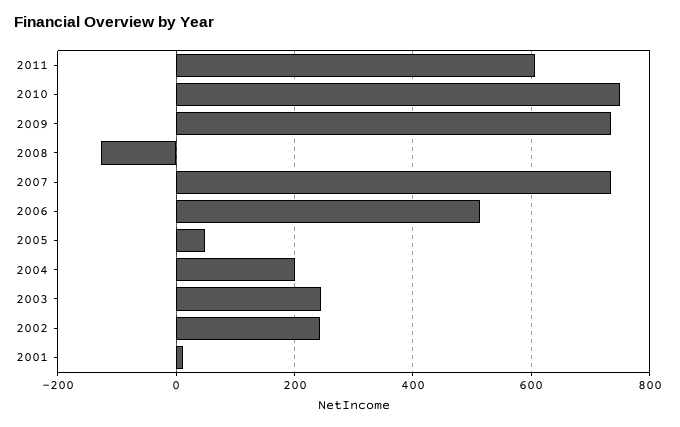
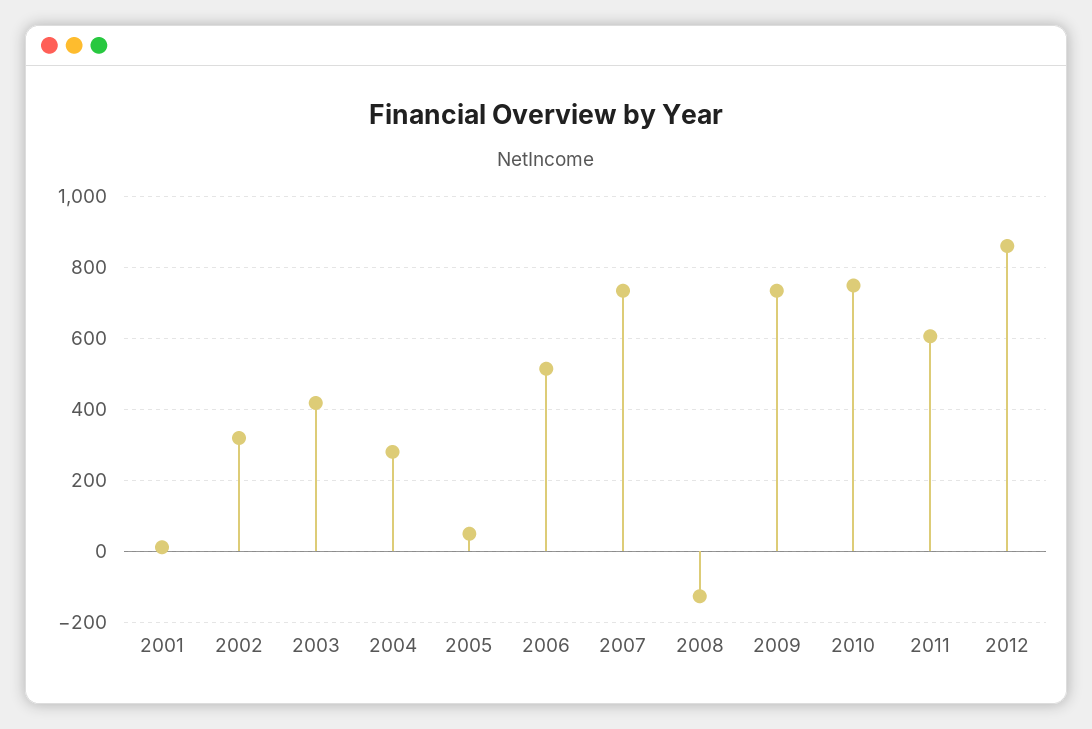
2004: 200 -> 280
2003: 240 -> 420
2002: 240 -> 320
2012: none -> 860

